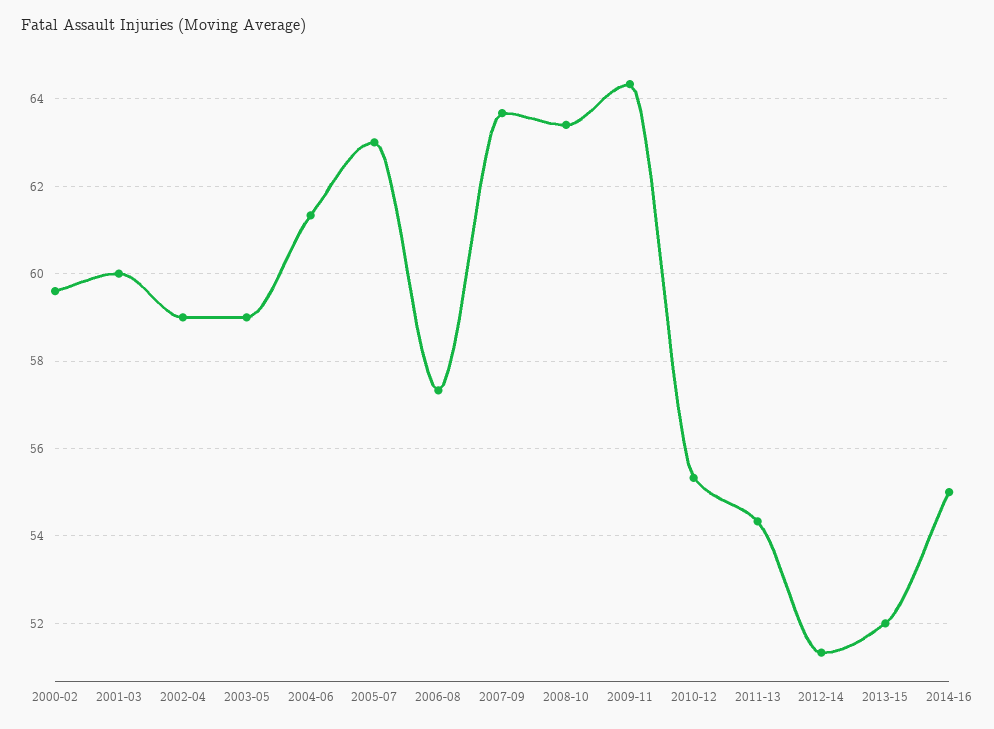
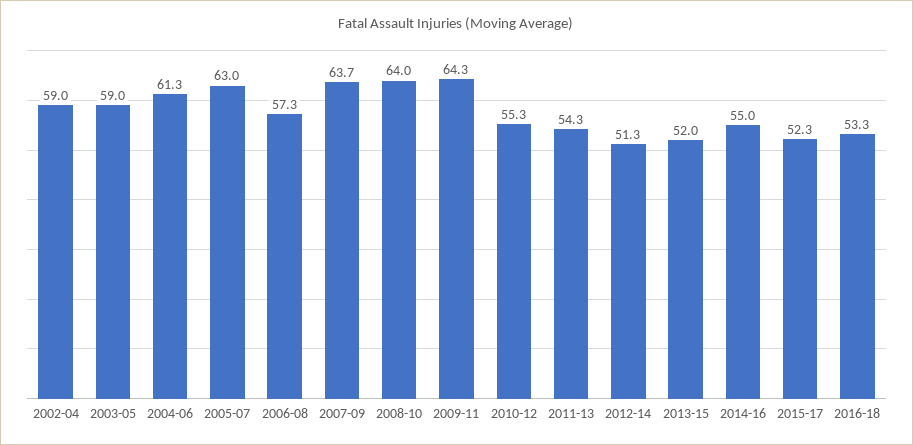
2000-02: 59.6 -> none
2001-03: 60 -> none
2008-10: 63.4 -> 64
2015-17: none -> 52.3
2016-18: none -> 53.3

